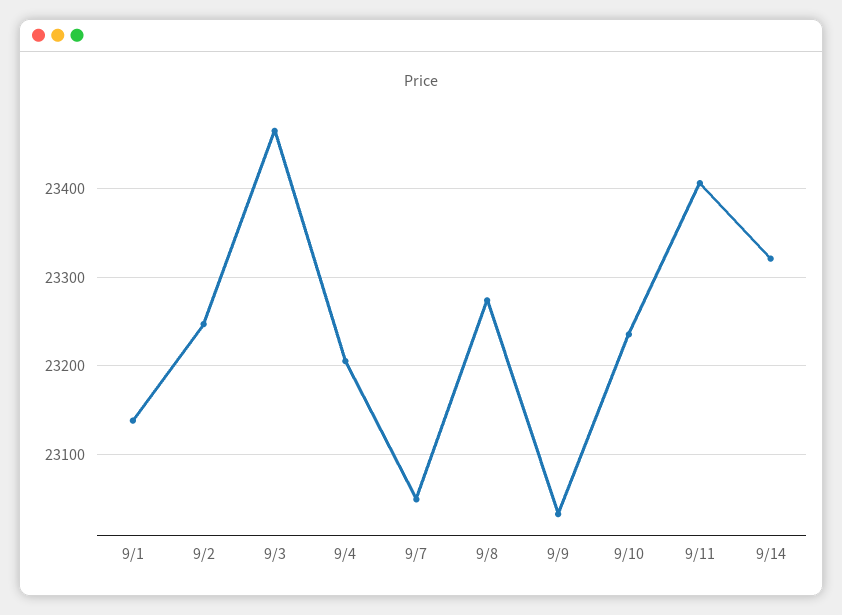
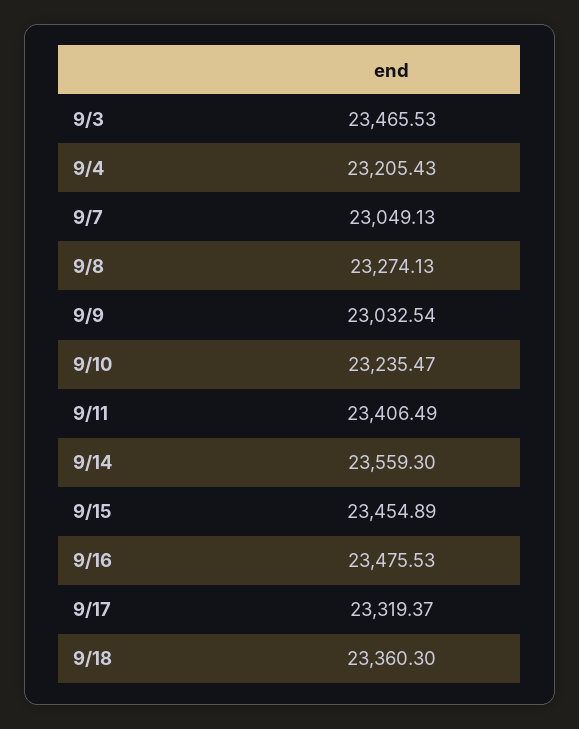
9/1: 23140 -> none
9/2: 23250 -> none
9/14: 23320 -> 23559.3
9/15: none -> 23454.89
9/16: none -> 23475.53
9/17: none -> 23319.37
9/18: none -> 23360.3

